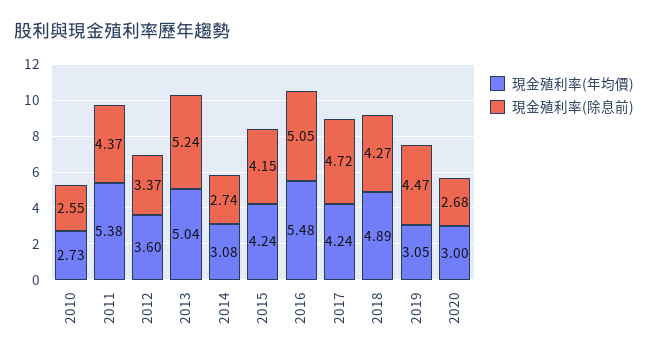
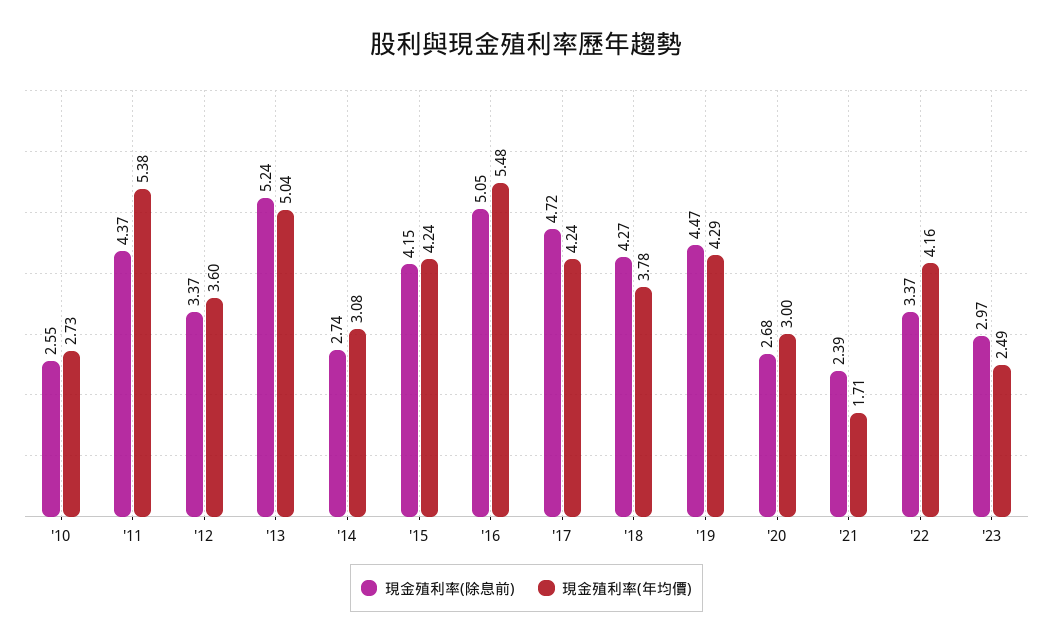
現金殖利率(年均價), 2018: 4.89 -> 3.78
現金殖利率(年均價), 2019: 3.05 -> 4.29
現金殖利率(除息前), '21: none -> 2.39
現金殖利率(年均價), '21: none -> 1.71
現金殖利率(除息前), '22: none -> 3.37
現金殖利率(年均價), '22: none -> 4.16
現金殖利率(除息前), '23: none -> 2.97
現金殖利率(年均價), '23: none -> 2.49

